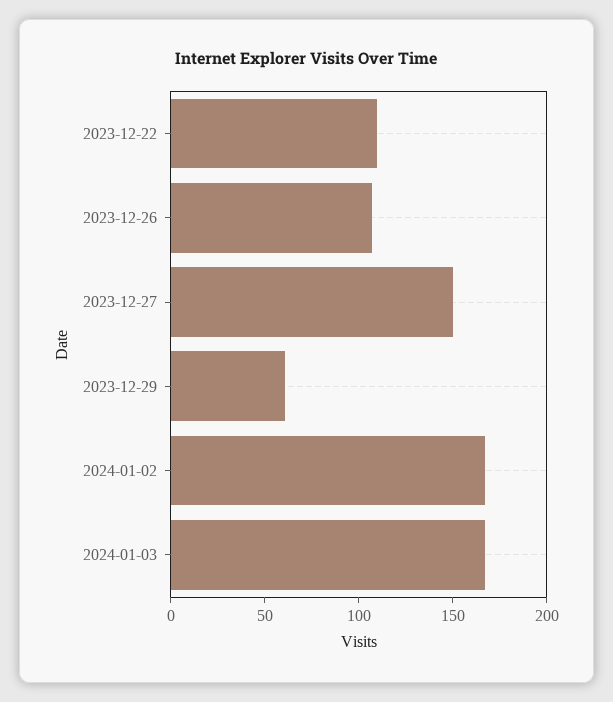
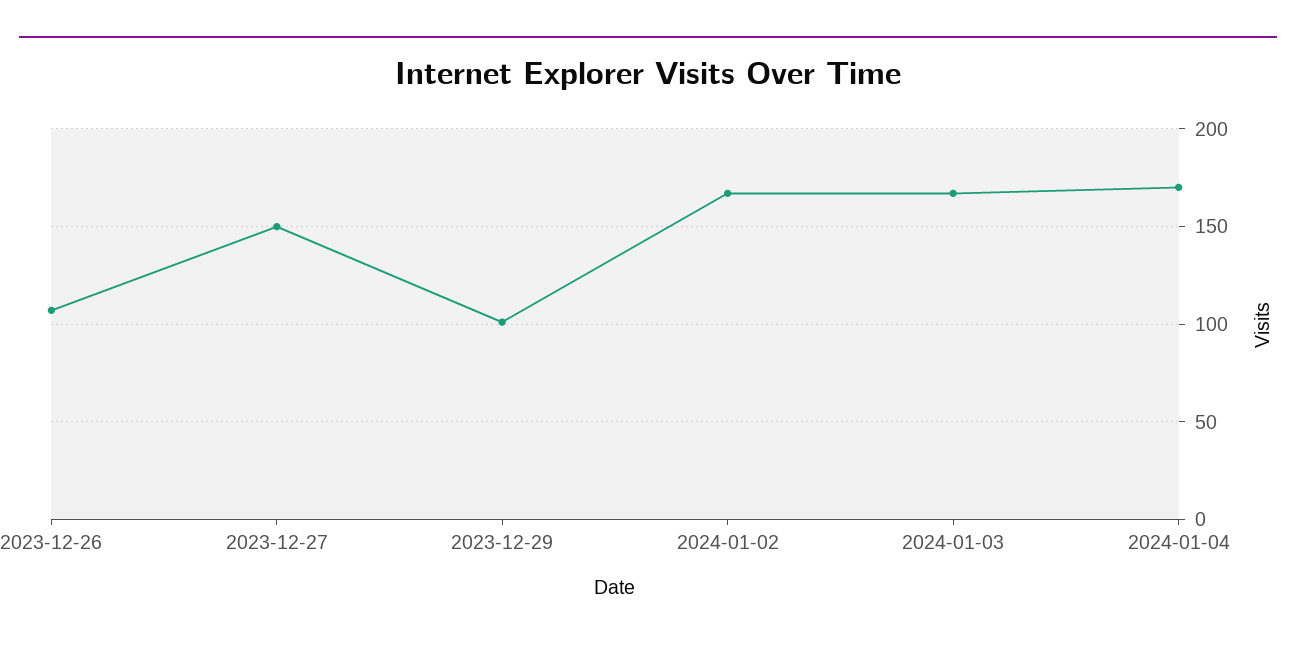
2023-12-22: 110 -> none
2023-12-29: 60 -> 100
2024-01-04: none -> 170

